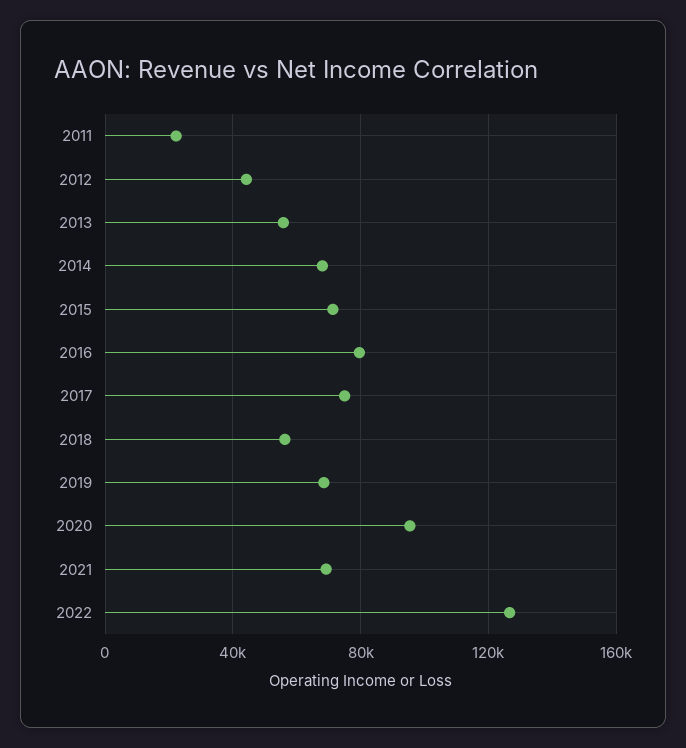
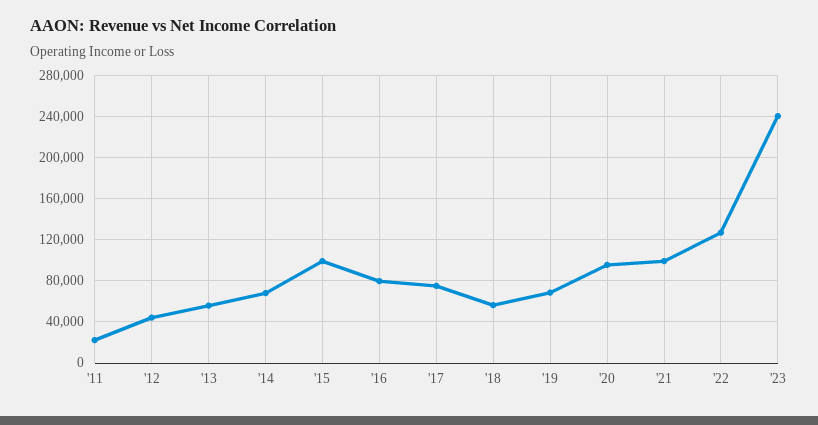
2015: 70000 -> 100000
2021: 70000 -> 100000
'23: none -> 240000

